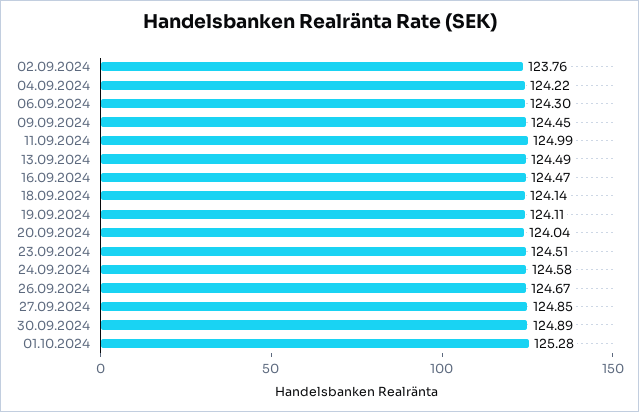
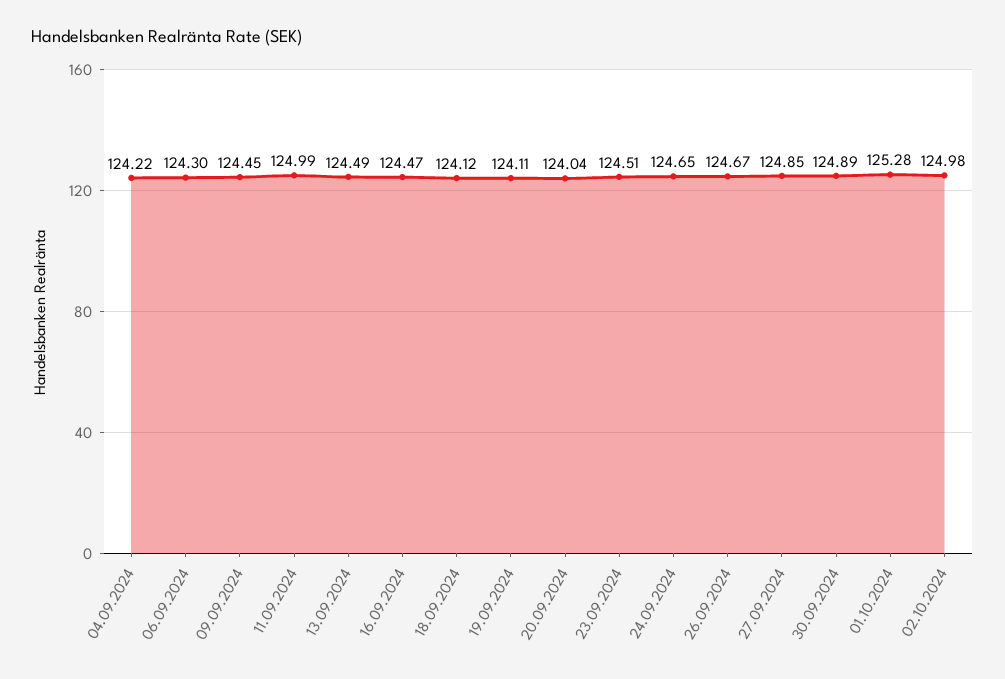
02.09.2024: 123.76 -> none
18.09.2024: 124.14 -> 124.12
24.09.2024: 124.58 -> 124.65
02.10.2024: none -> 124.98

